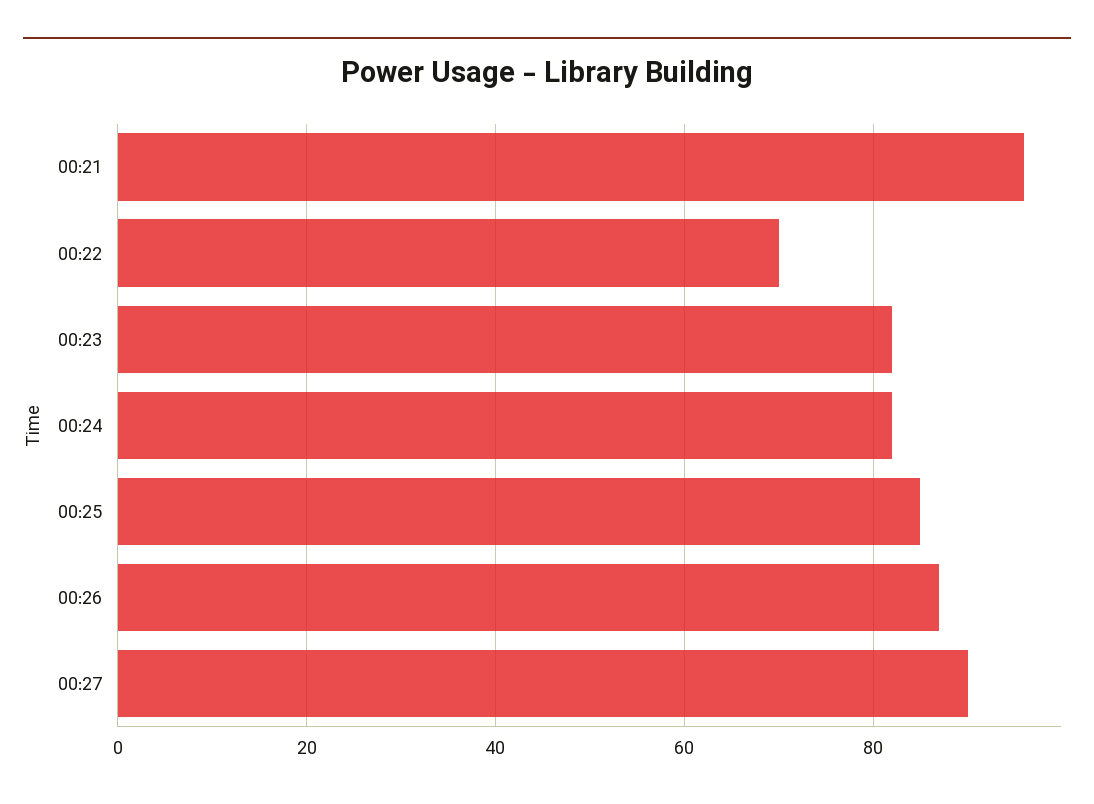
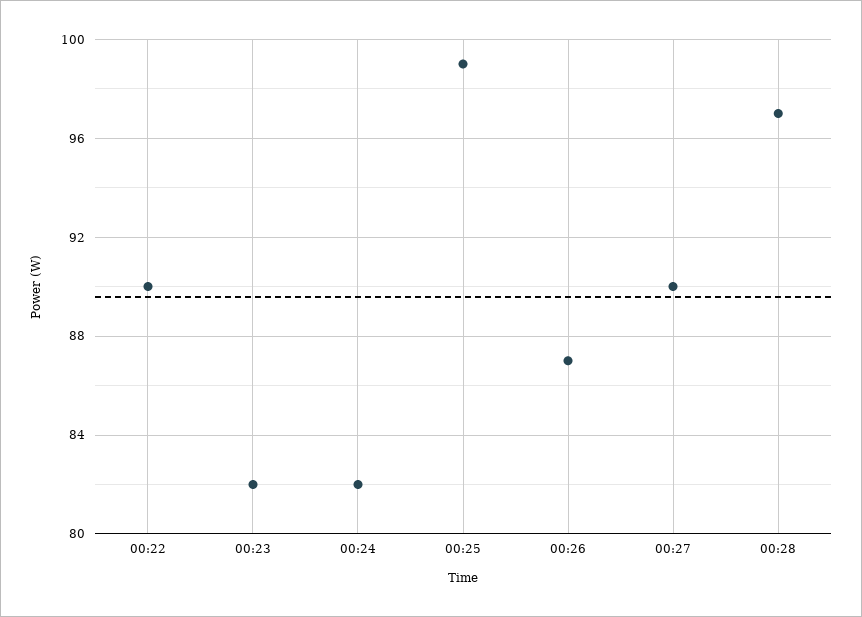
00:21: 95 -> none
00:22: 70 -> 90
00:25: 85 -> 99
00:28: none -> 97

